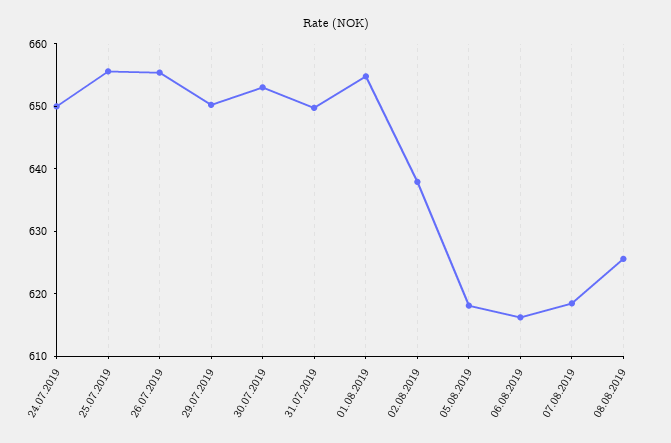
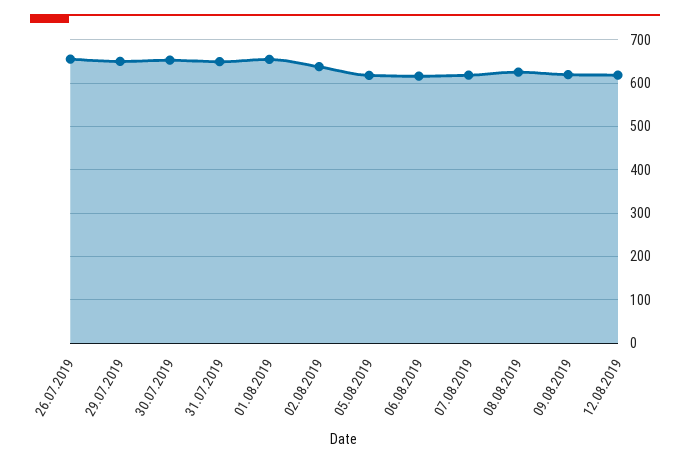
24.07.2019: 650 -> none
25.07.2019: 656 -> none
09.08.2019: none -> 620
12.08.2019: none -> 620

